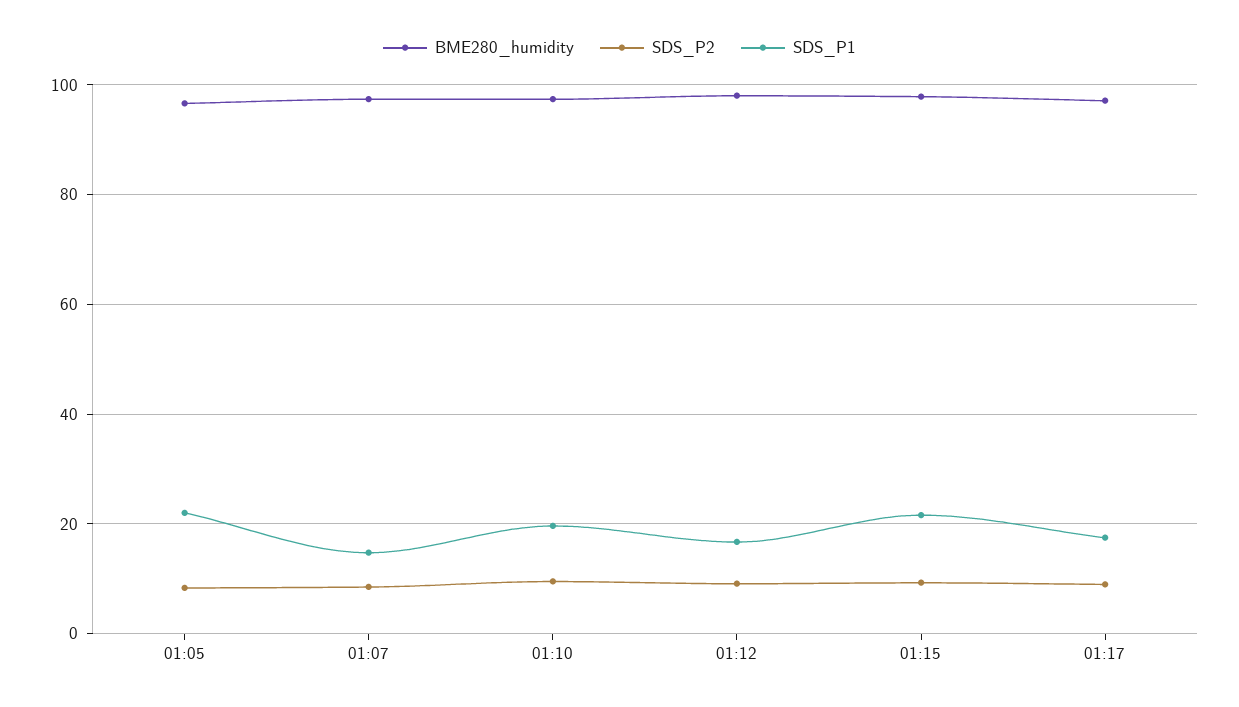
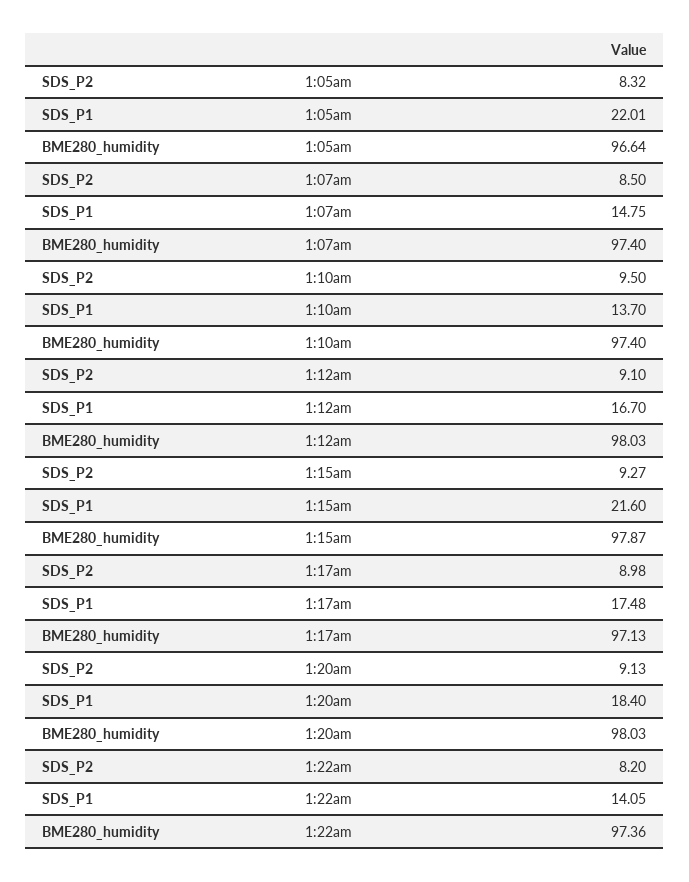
SDS_P1, 01:10: 20 -> 13.7
SDS_P2, 1:20am: none -> 9.13
SDS_P1, 1:20am: none -> 18.4
BME280_humidity, 1:20am: none -> 98.03
SDS_P2, 1:22am: none -> 8.2
SDS_P1, 1:22am: none -> 14.05
BME280_humidity, 1:22am: none -> 97.36

